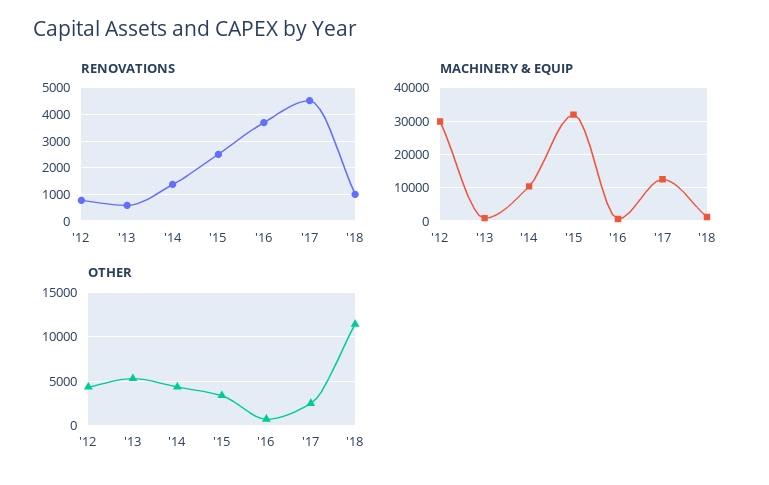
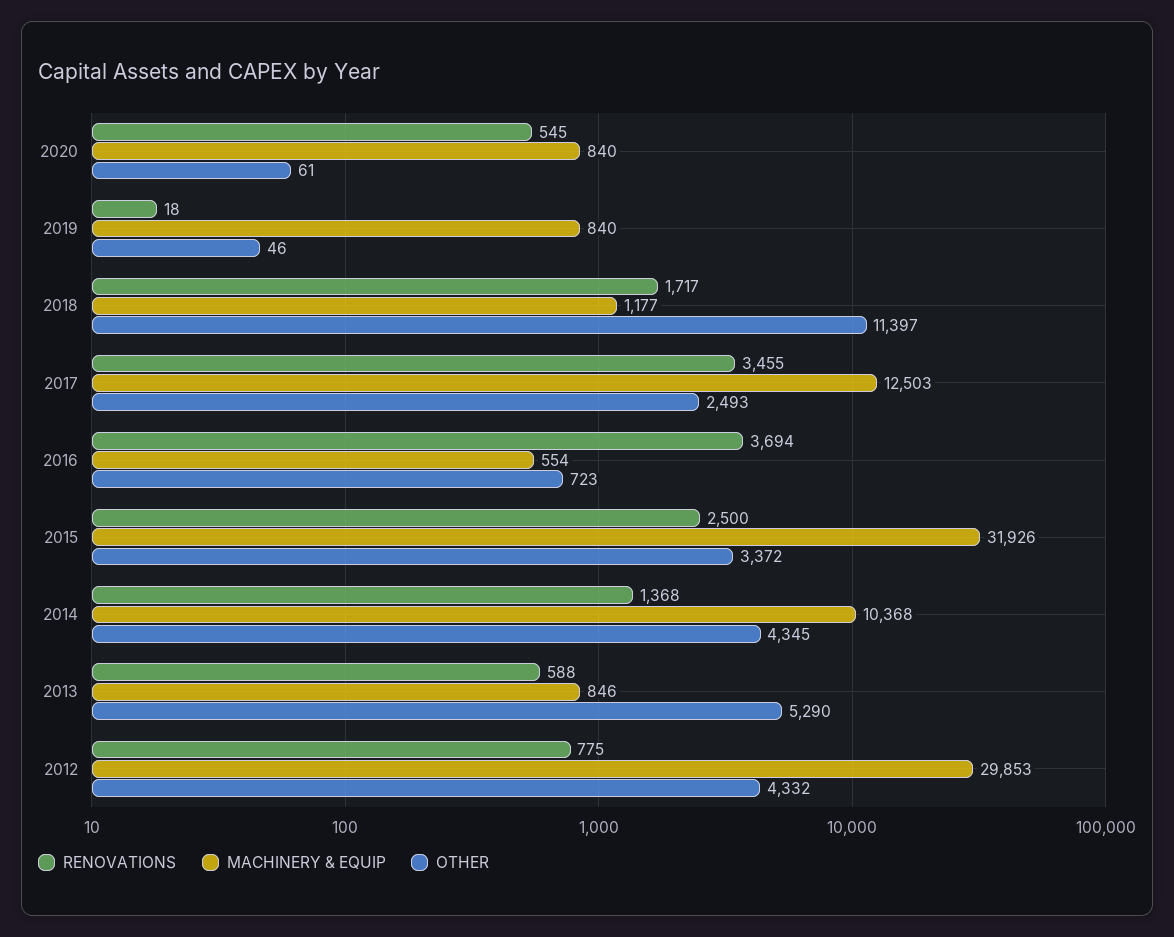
RENOVATIONS, '17: 4500 -> 3455
RENOVATIONS, '18: 1000 -> 1717
RENOVATIONS, 2020: none -> 545
MACHINERY & EQUIP, 2020: none -> 840
OTHER, 2020: none -> 61
RENOVATIONS, 2019: none -> 18
MACHINERY & EQUIP, 2019: none -> 840
OTHER, 2019: none -> 46

